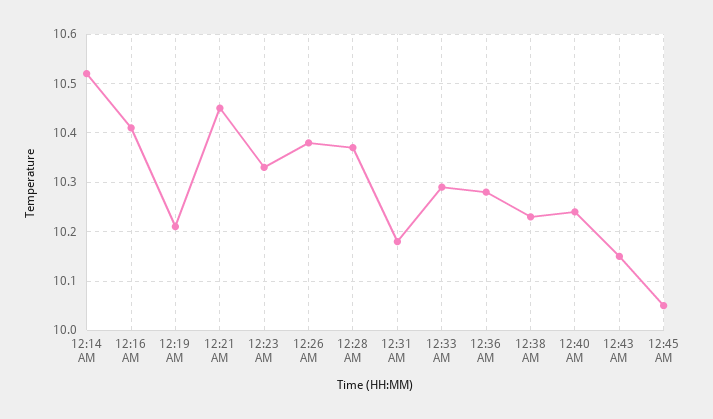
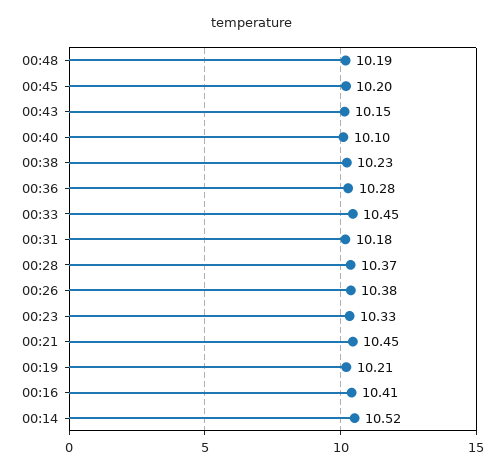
12:33 AM: 10.3 -> 10.45
12:40 AM: 10.25 -> 10.1
12:45 AM: 10.05 -> 10.2
00:48: none -> 10.19

